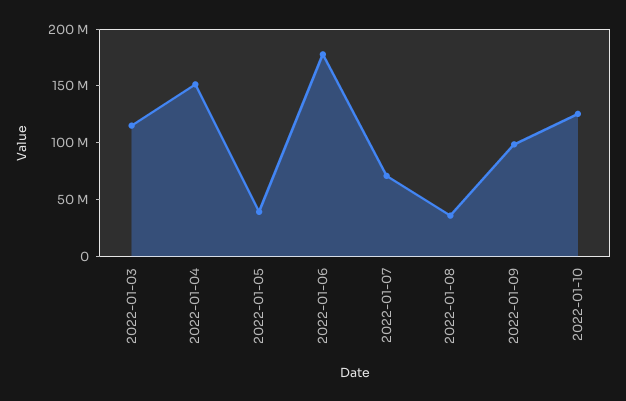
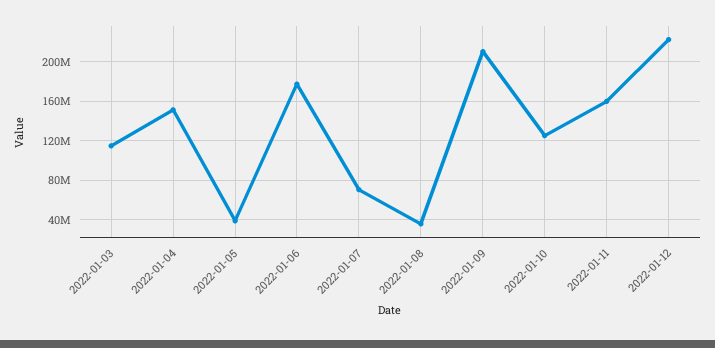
2022-01-09: 100000000 -> 210000000
2022-01-11: none -> 160000000
2022-01-12: none -> 220000000

